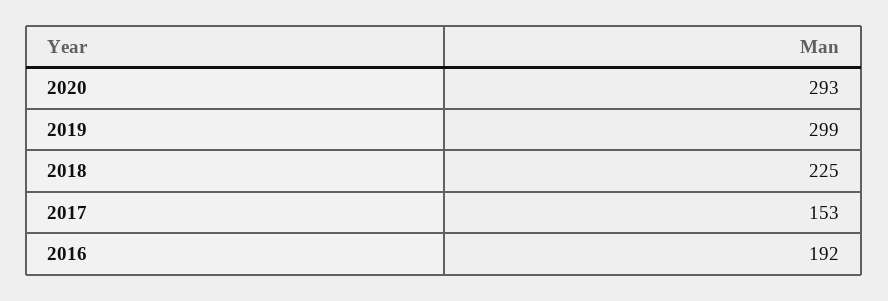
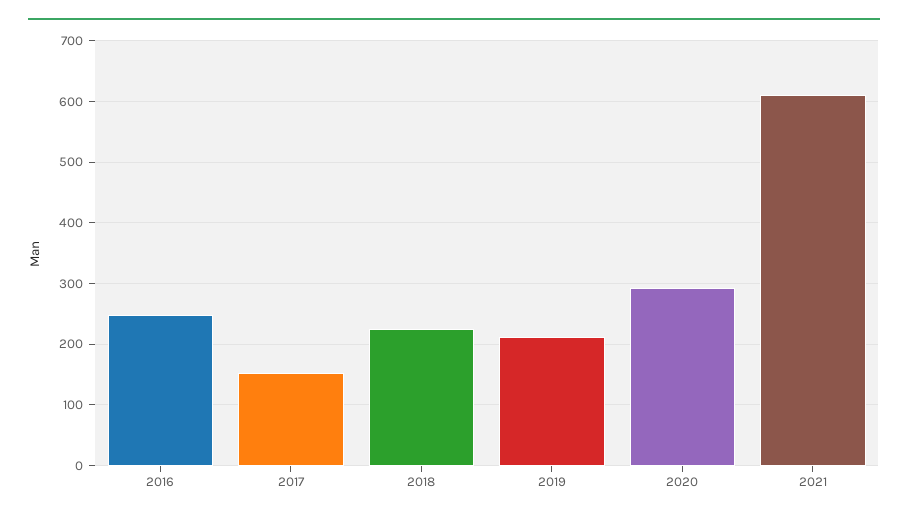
2019: 299 -> 210
2016: 192 -> 250
2021: none -> 610

